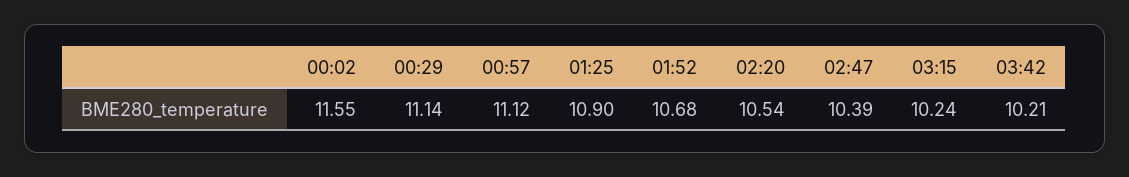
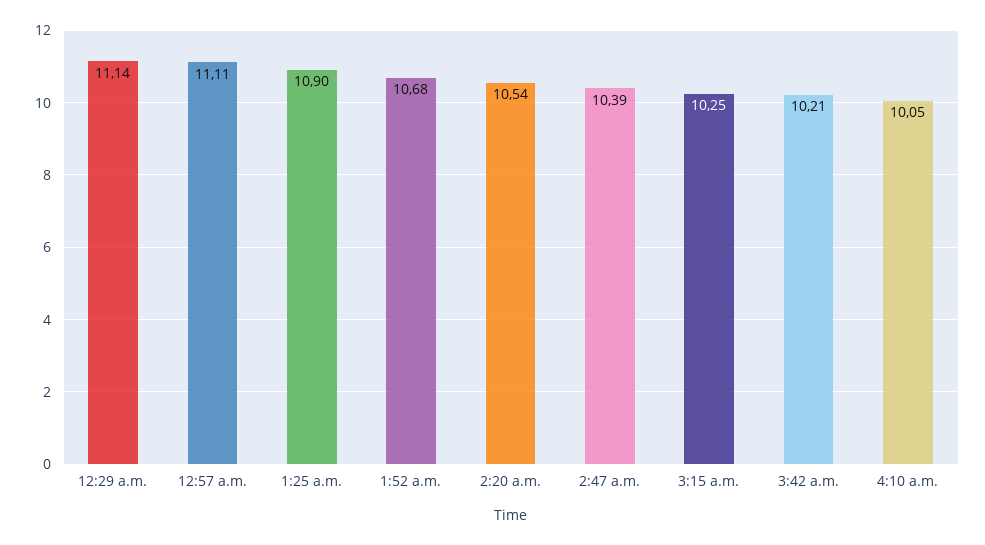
00:02: 11.55 -> none
00:57: 11.12 -> 11.11
03:15: 10.24 -> 10.25
4:10 a.m.: none -> 10.05

